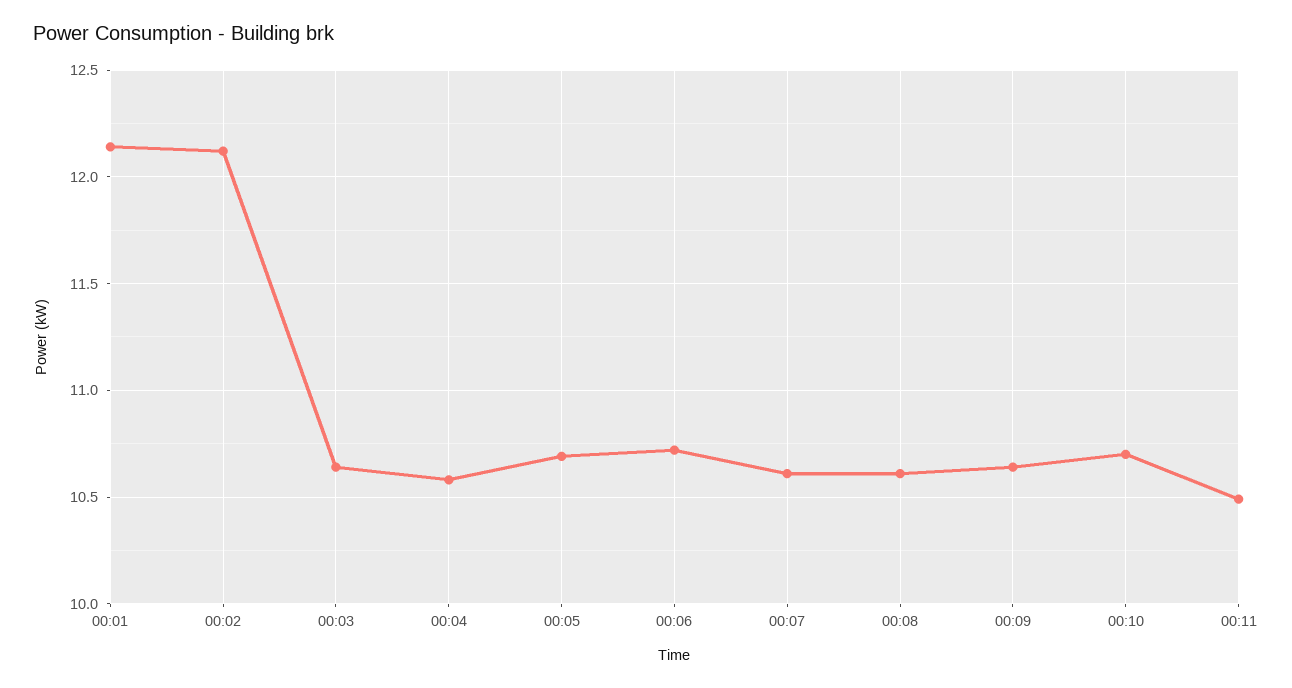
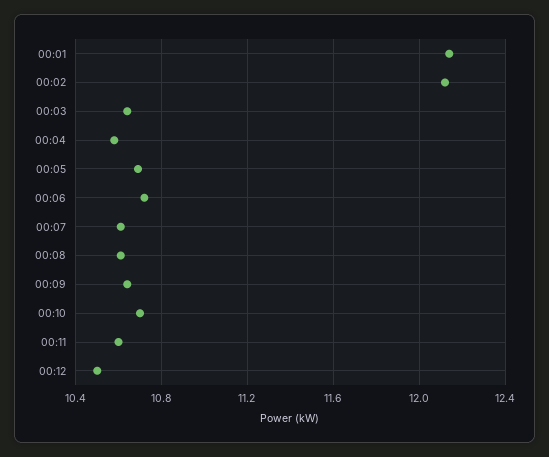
00:11: 10.5 -> 10.6
00:12: none -> 10.5

